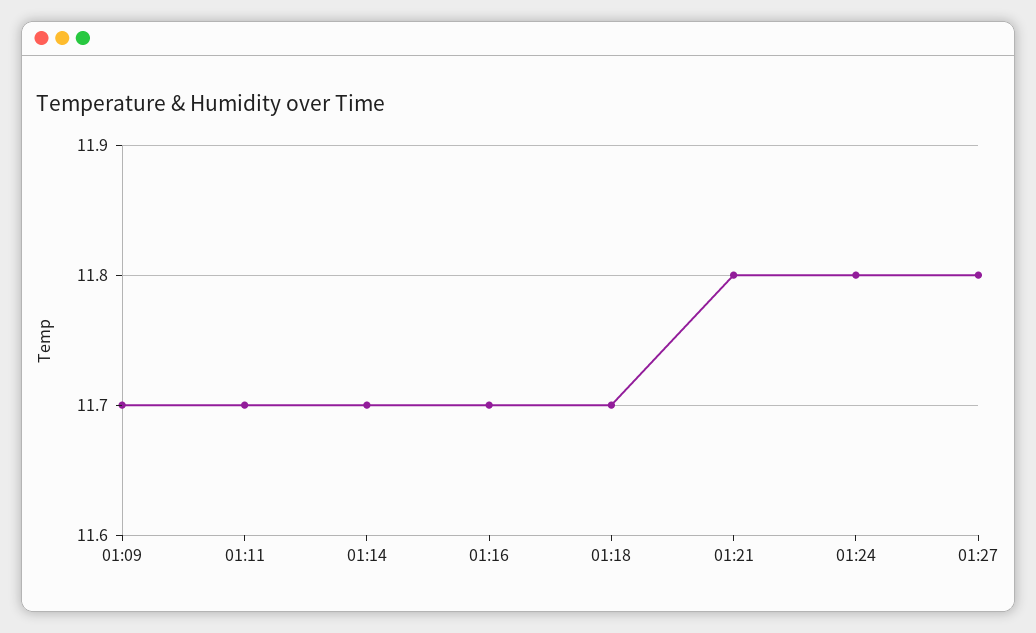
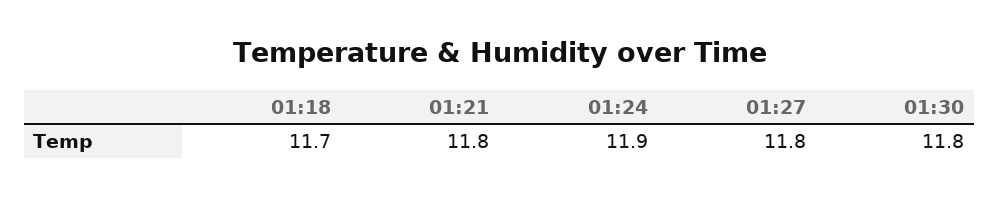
01:09: 11.7 -> none
01:11: 11.7 -> none
01:14: 11.7 -> none
01:16: 11.7 -> none
01:24: 11.8 -> 11.9
01:30: none -> 11.8

